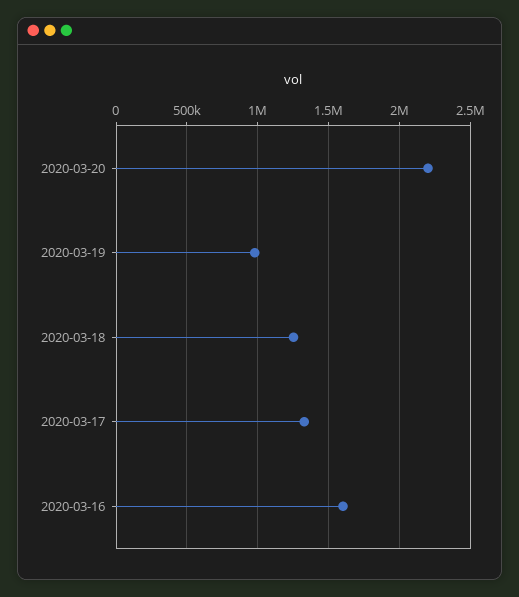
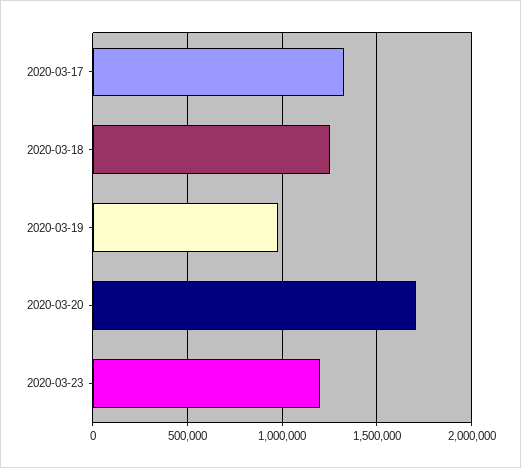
2020-03-20: 2200000 -> 1700000
2020-03-16: 1600000 -> none
2020-03-23: none -> 1200000

